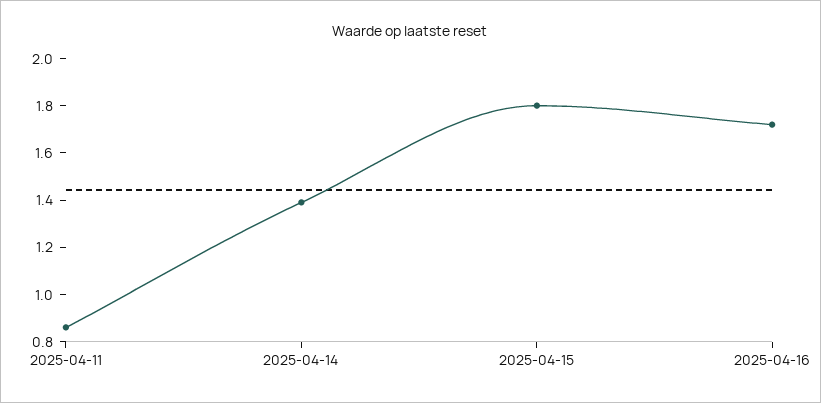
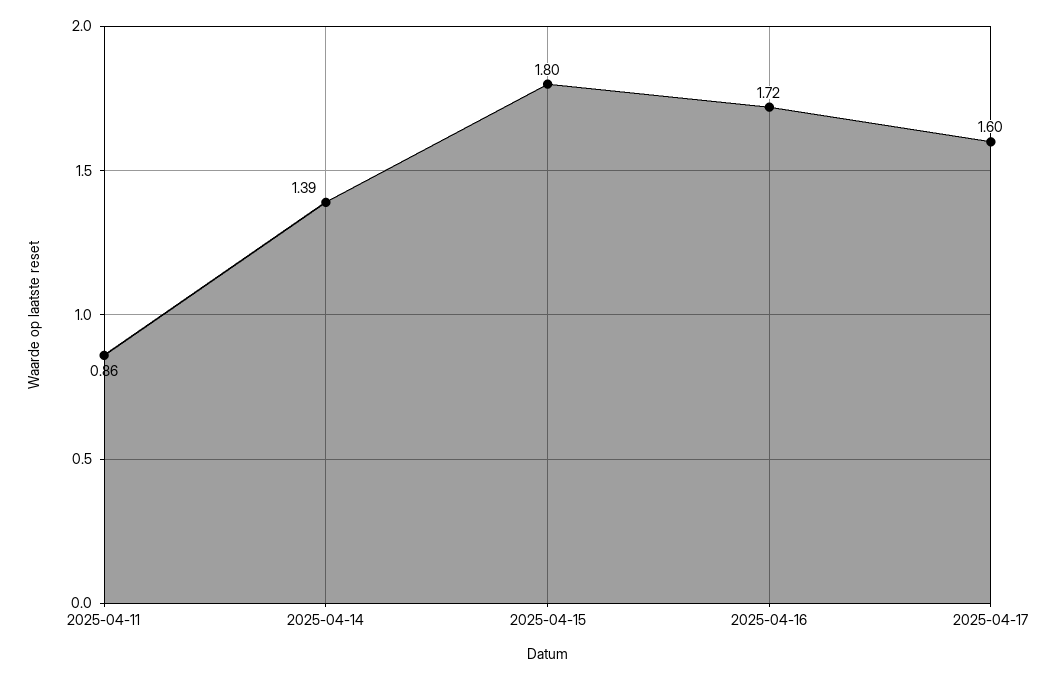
2025-04-17: none -> 1.6

